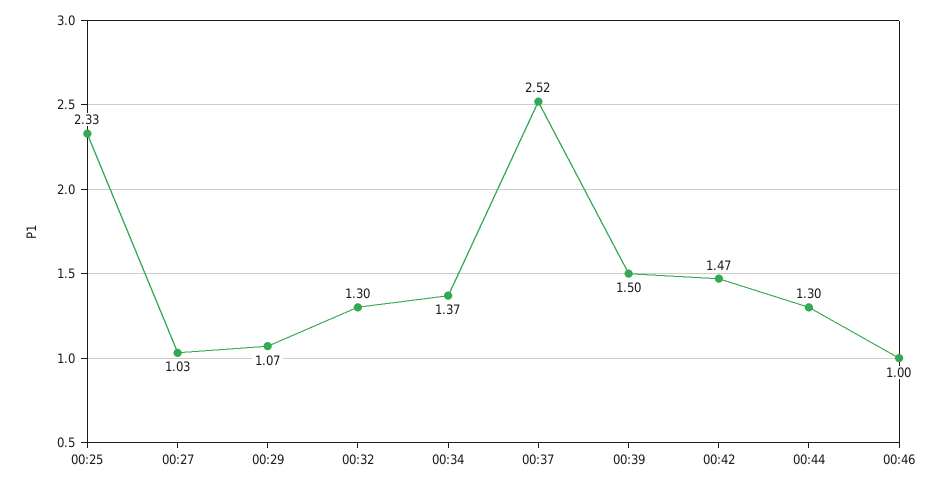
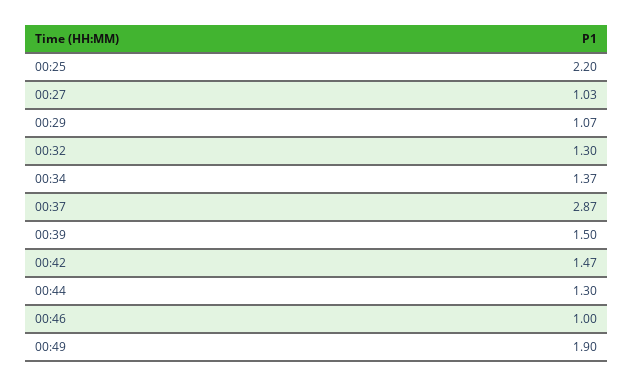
00:25: 2.33 -> 2.2
00:37: 2.52 -> 2.87
00:49: none -> 1.9

